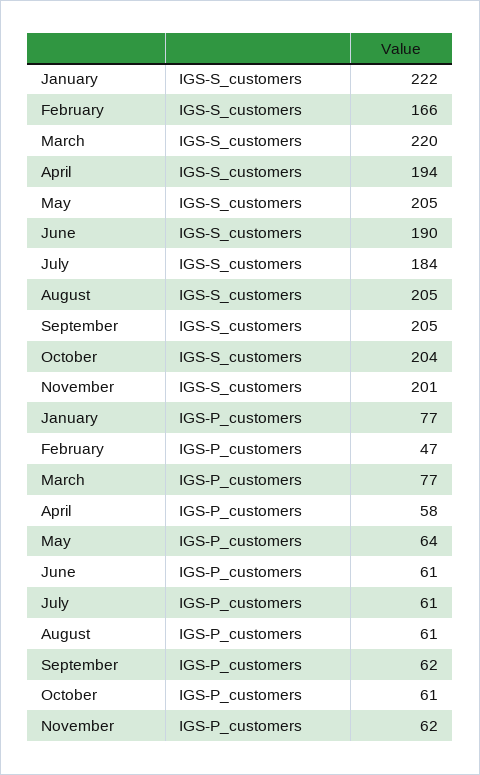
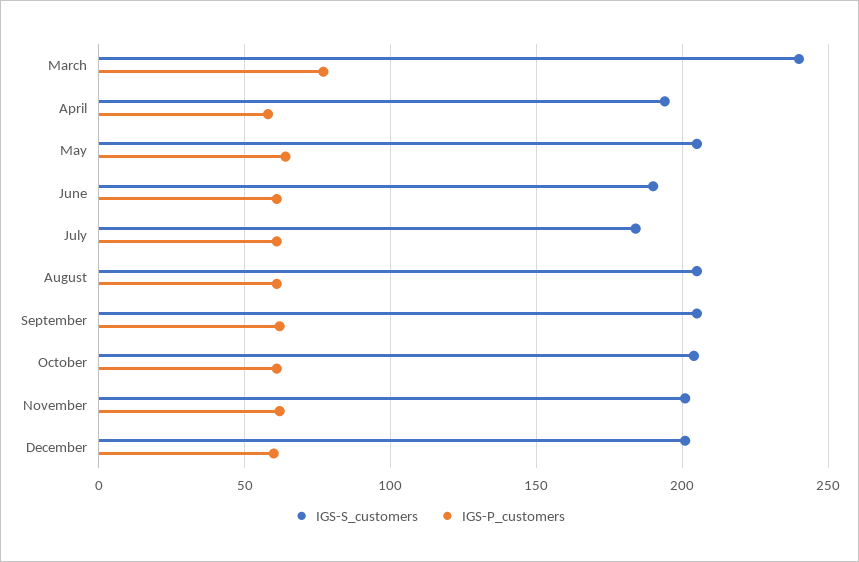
IGS-S_customers, January: 222 -> none
IGS-S_customers, February: 166 -> none
IGS-S_customers, March: 220 -> 240
IGS-P_customers, January: 77 -> none
IGS-P_customers, February: 47 -> none
IGS-S_customers, December: none -> 200
IGS-P_customers, December: none -> 60

